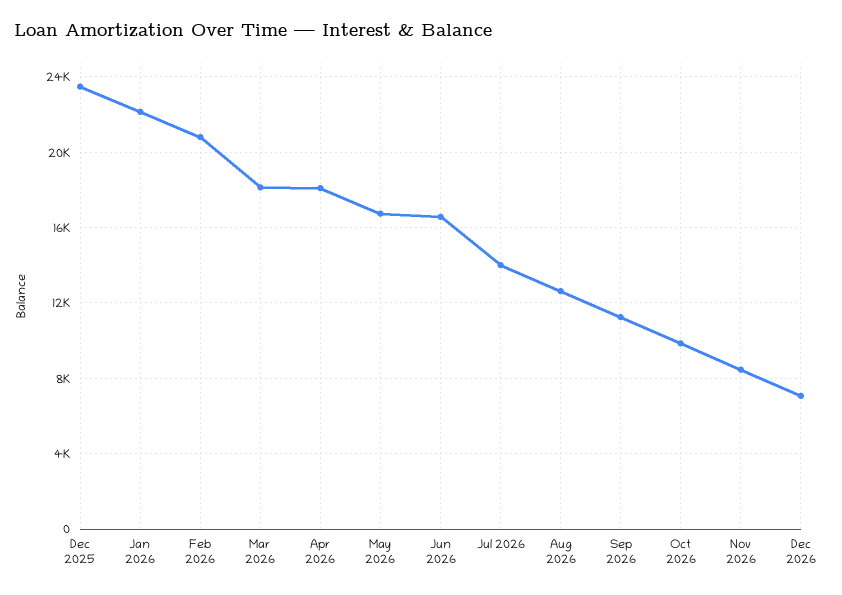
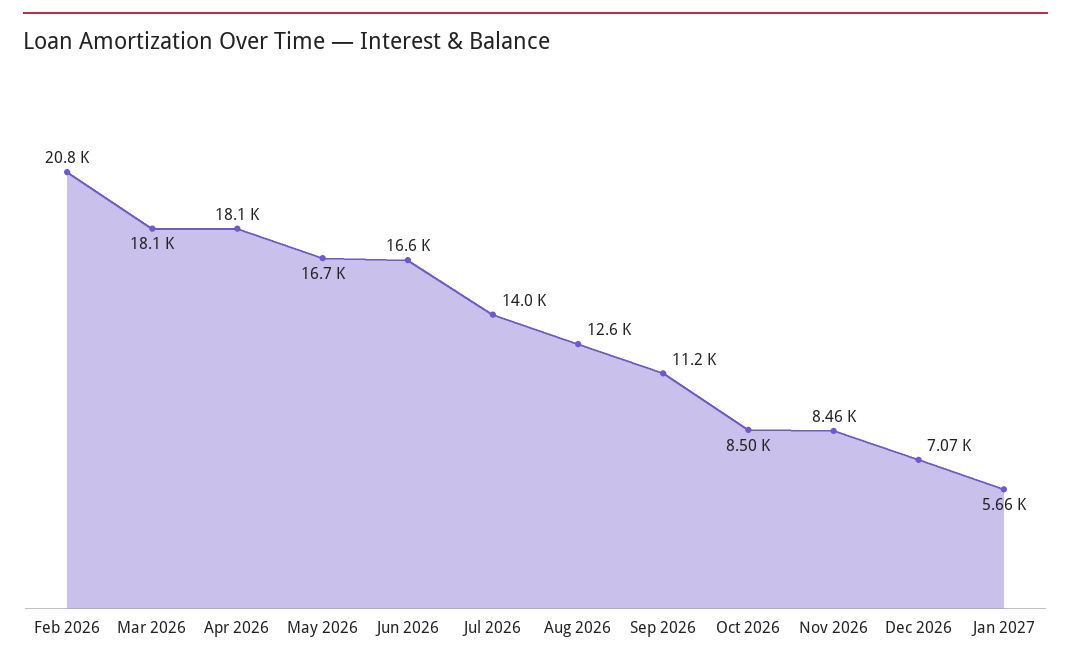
Dec 2025: 23500 -> none
Jan 2026: 22000 -> none
Oct 2026: 10000 -> 8500
Jan 2027: none -> 5660

